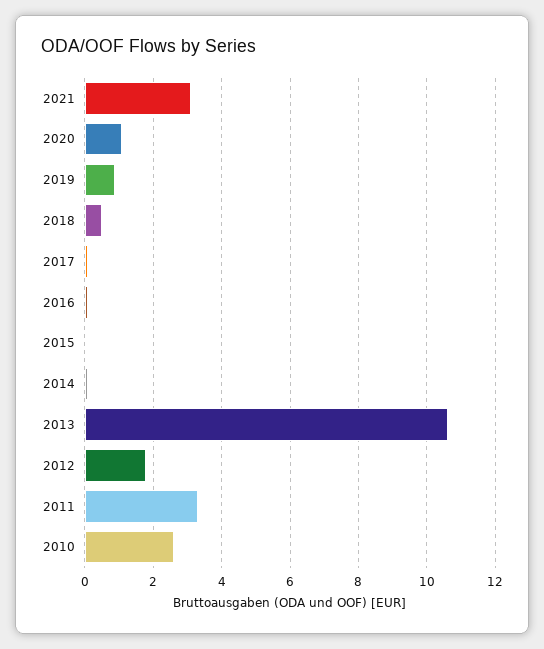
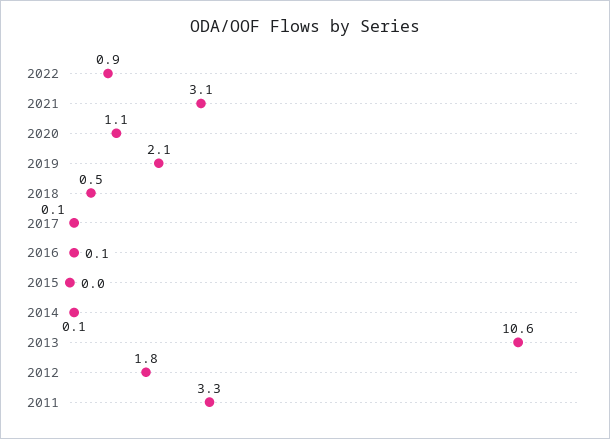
2019: 1 -> 2.1
2010: 2.5 -> none
2022: none -> 0.9

